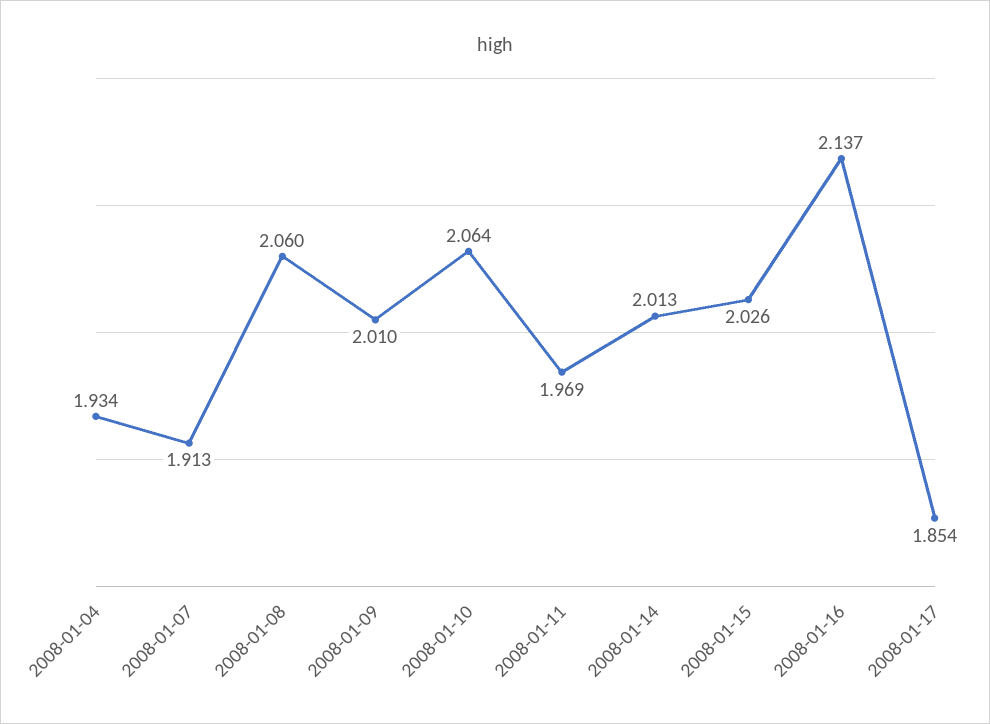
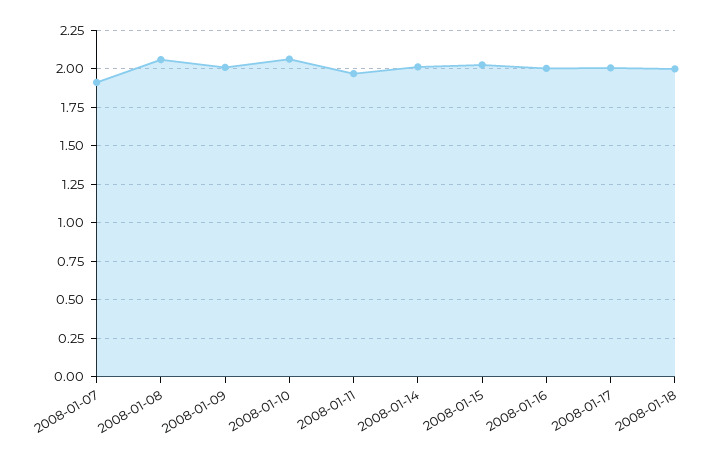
2008-01-04: 1.934 -> none
2008-01-16: 2.137 -> 2
2008-01-17: 1.854 -> 2
2008-01-18: none -> 2

